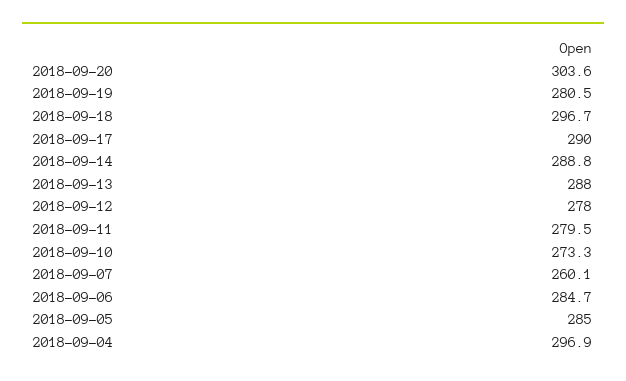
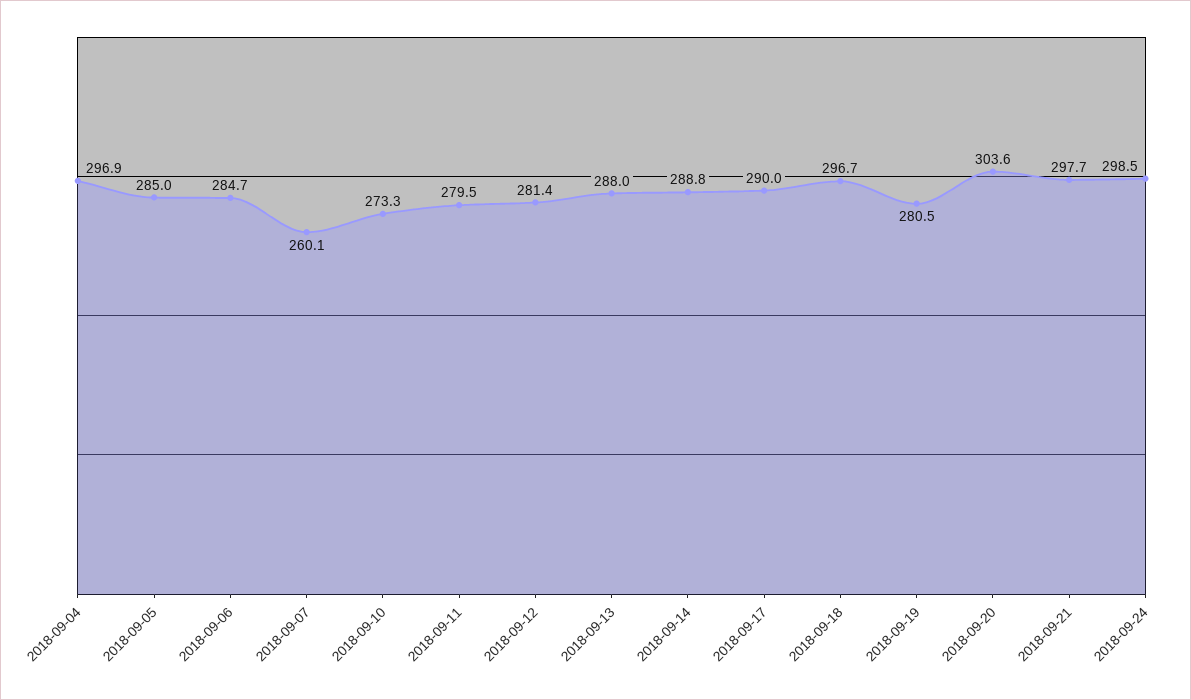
2018-09-12: 278 -> 281.4
2018-09-21: none -> 297.7
2018-09-24: none -> 298.5

